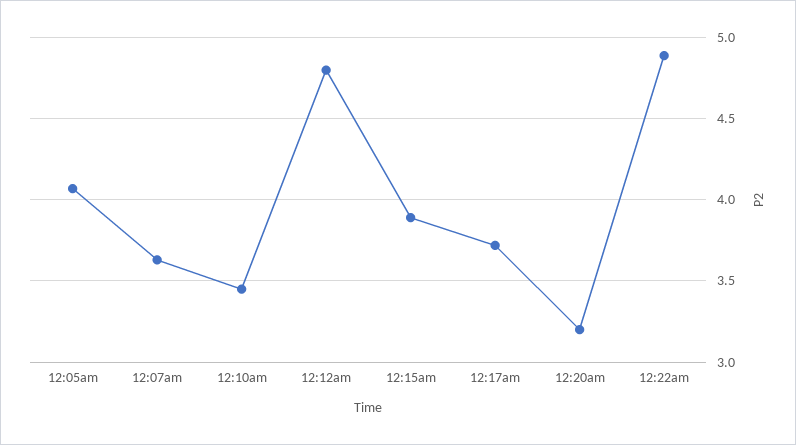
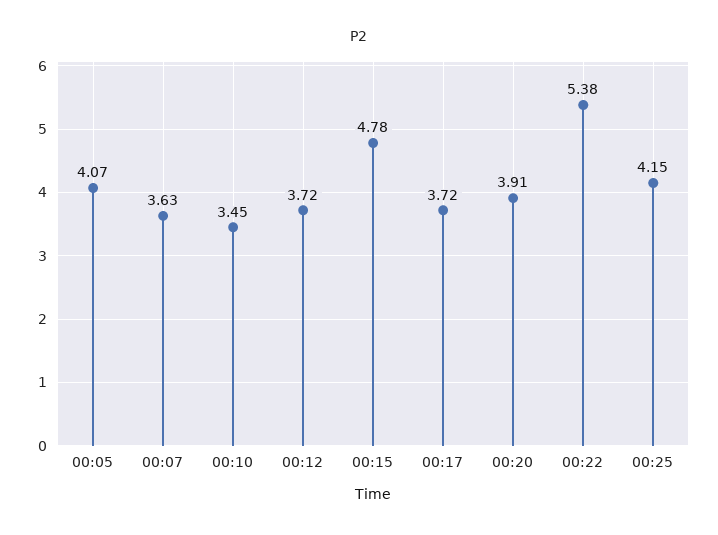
12:12am: 4.8 -> 3.72
12:15am: 3.9 -> 4.78
12:20am: 3.2 -> 3.91
12:22am: 4.9 -> 5.38
00:25: none -> 4.15

